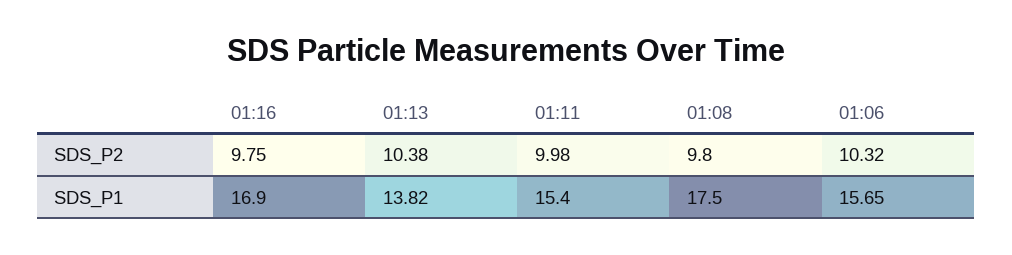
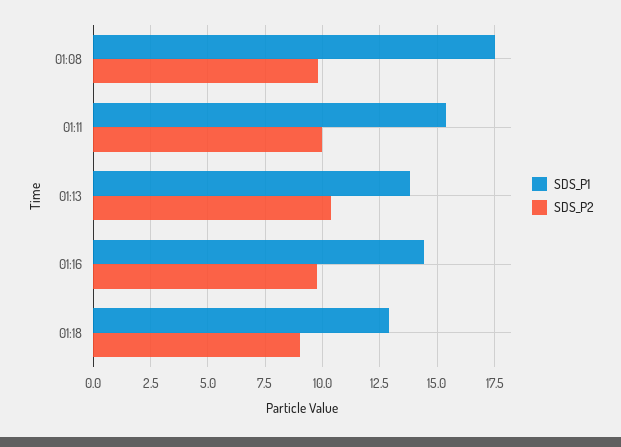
SDS_P2, 01:06: 10.32 -> none
SDS_P1, 01:16: 16.9 -> 14.5
SDS_P1, 01:06: 15.65 -> none
SDS_P1, 01:18: none -> 13
SDS_P2, 01:18: none -> 9

